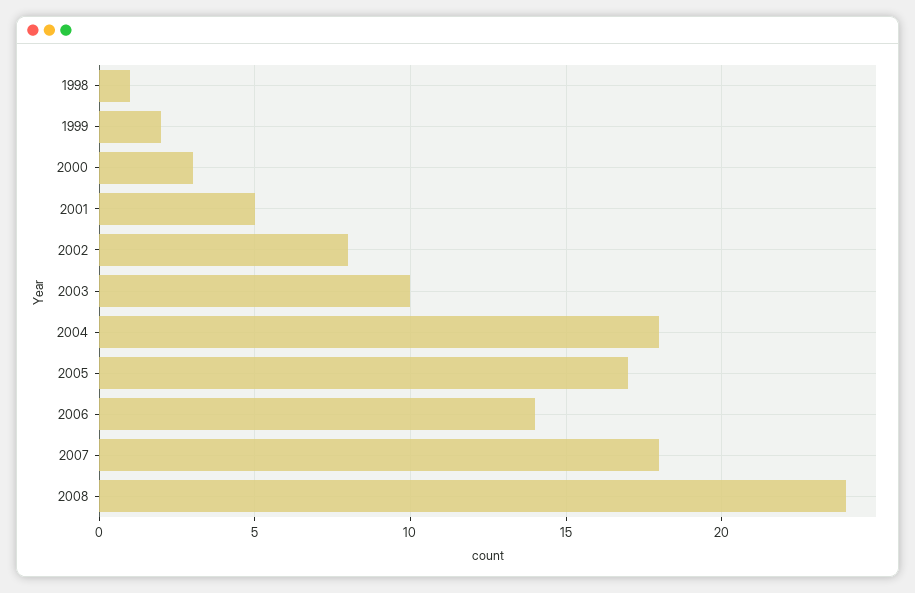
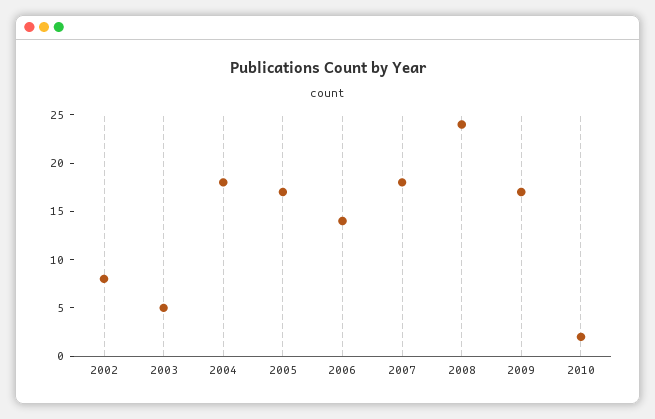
1998: 1 -> none
1999: 2 -> none
2000: 3 -> none
2001: 5 -> none
2003: 10 -> 5
2009: none -> 17
2010: none -> 2

